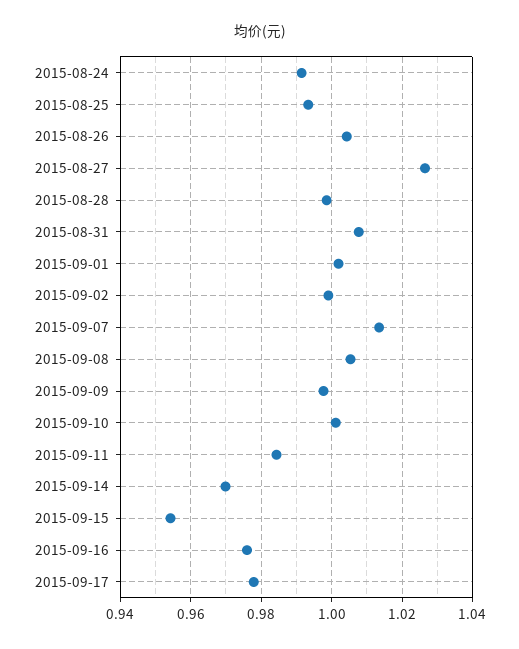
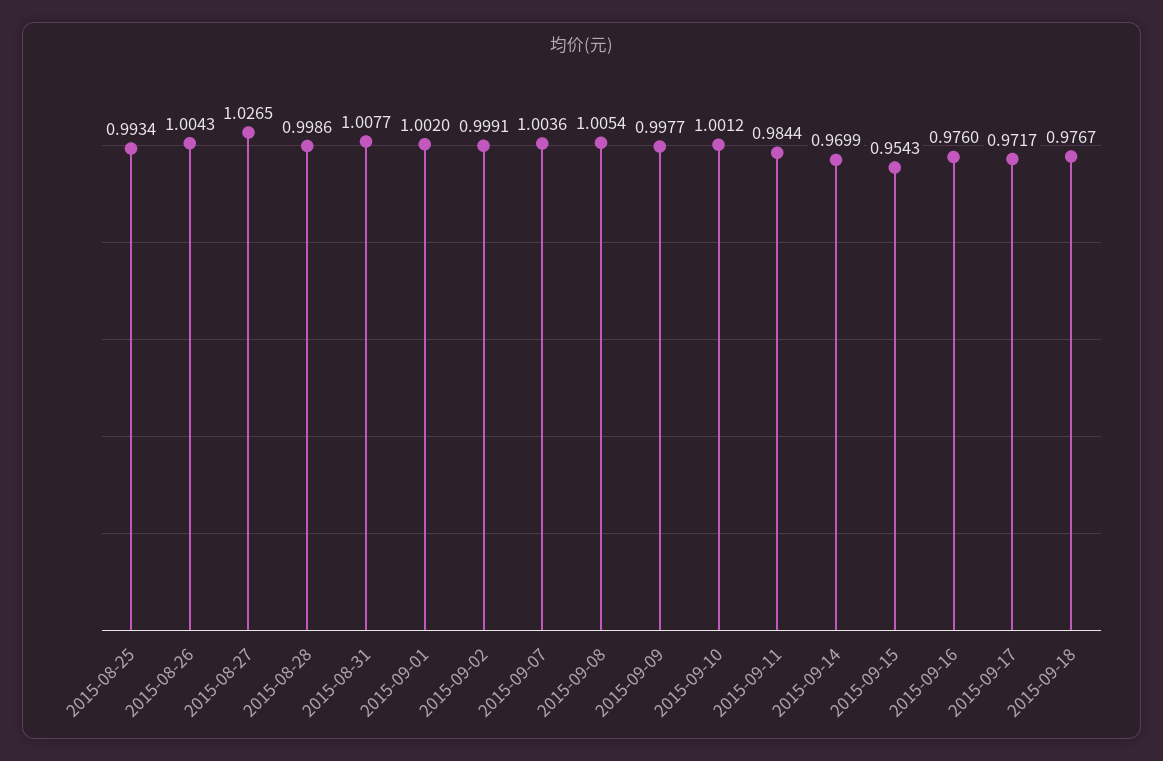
2015-08-24: 0.992 -> none
2015-09-07: 1.014 -> 1.0036
2015-09-17: 0.978 -> 0.9717
2015-09-18: none -> 0.9767

